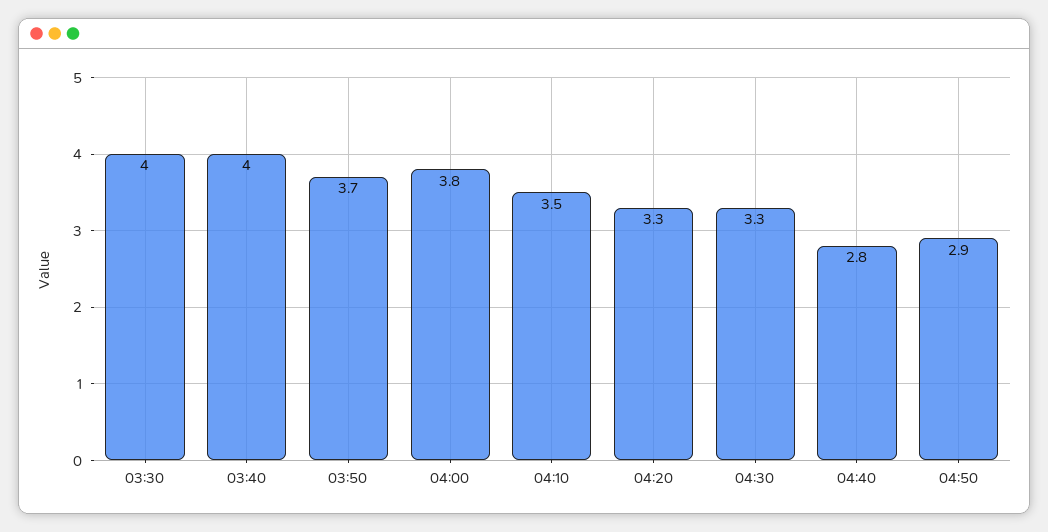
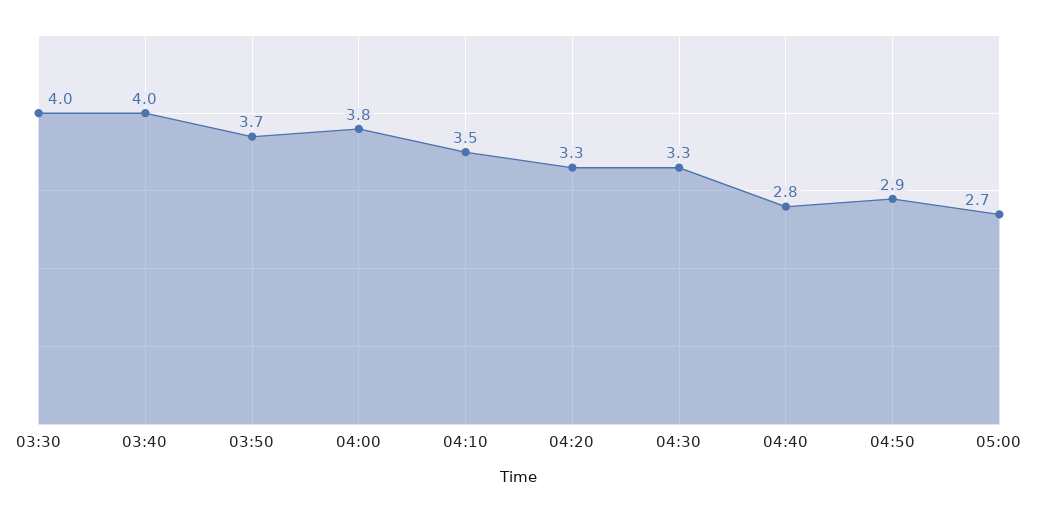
05:00: none -> 2.7

